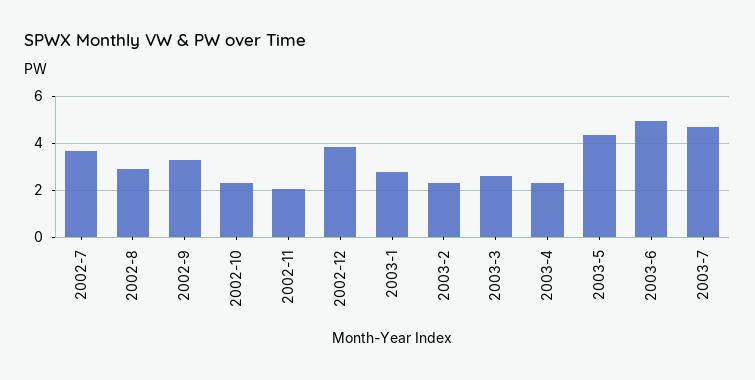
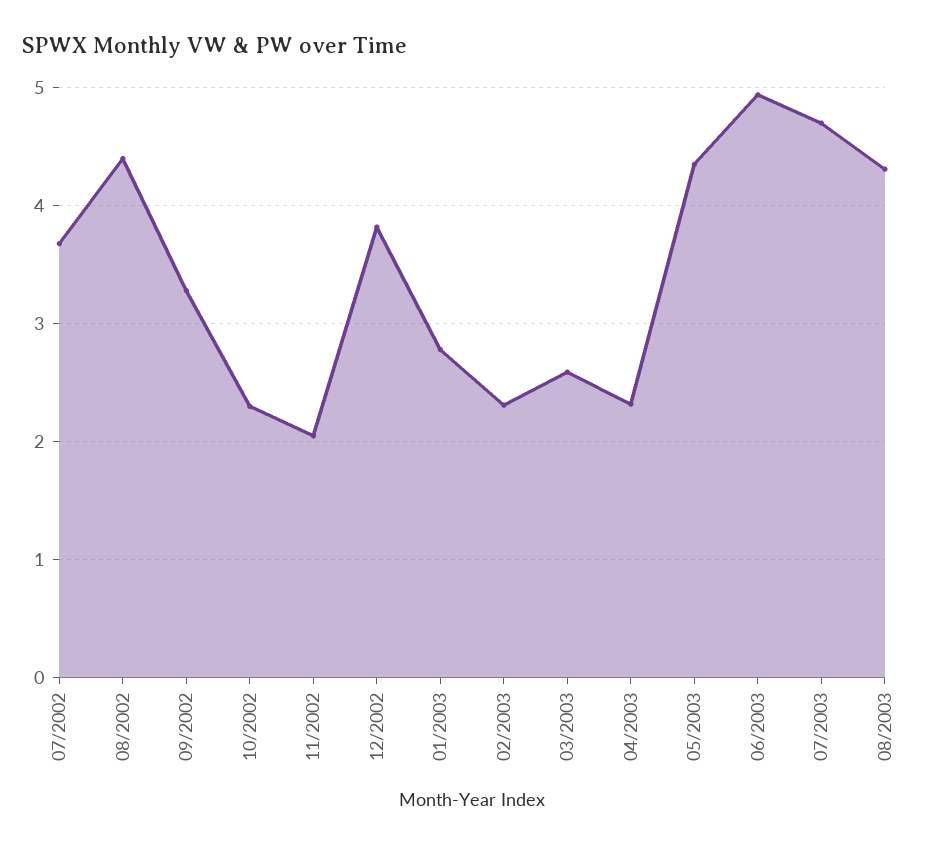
2002-8: 3 -> 4.4
08/2003: none -> 4.3

